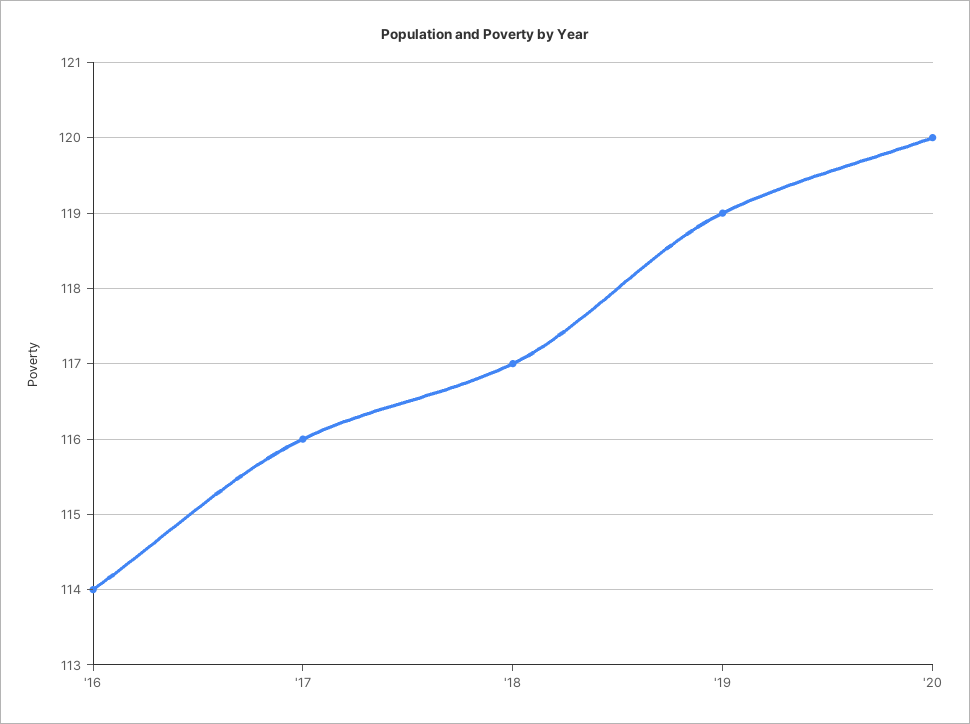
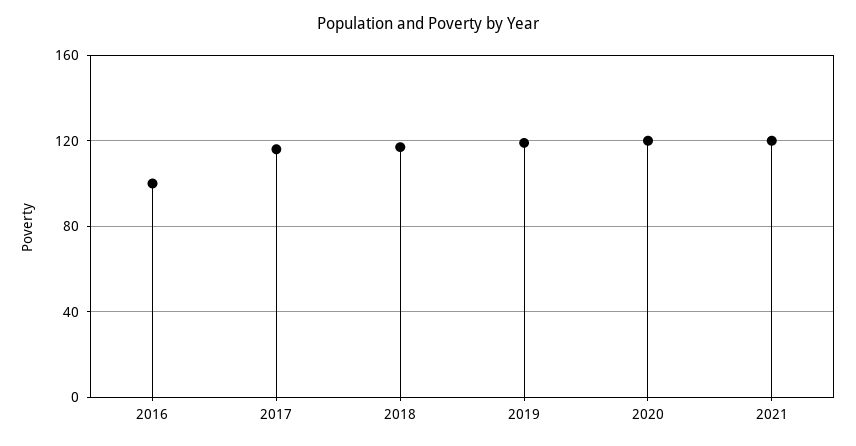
'16: 114 -> 100
2021: none -> 120

